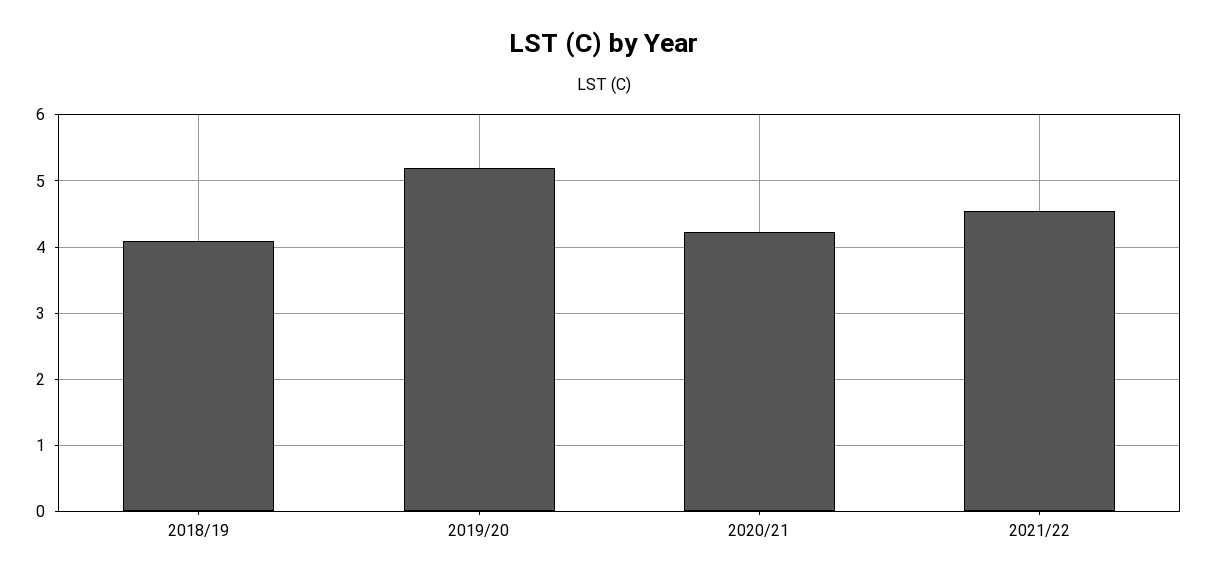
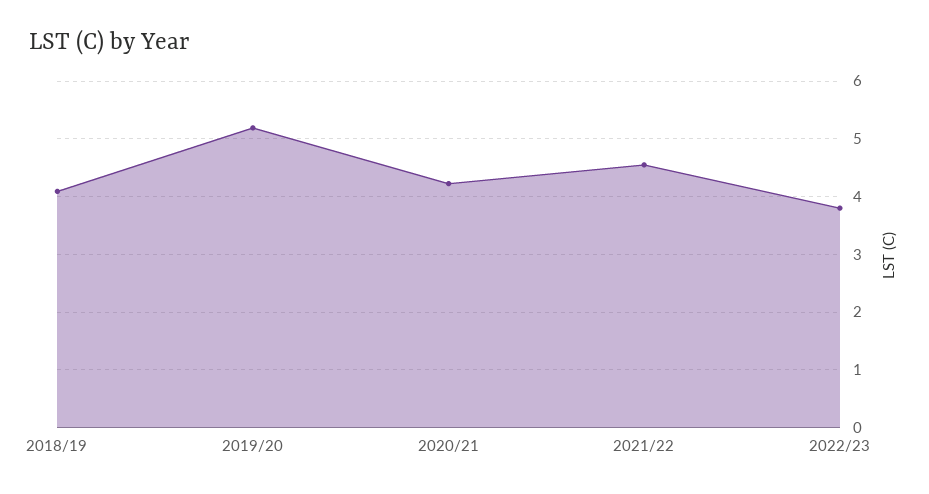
2022/23: none -> 3.8

